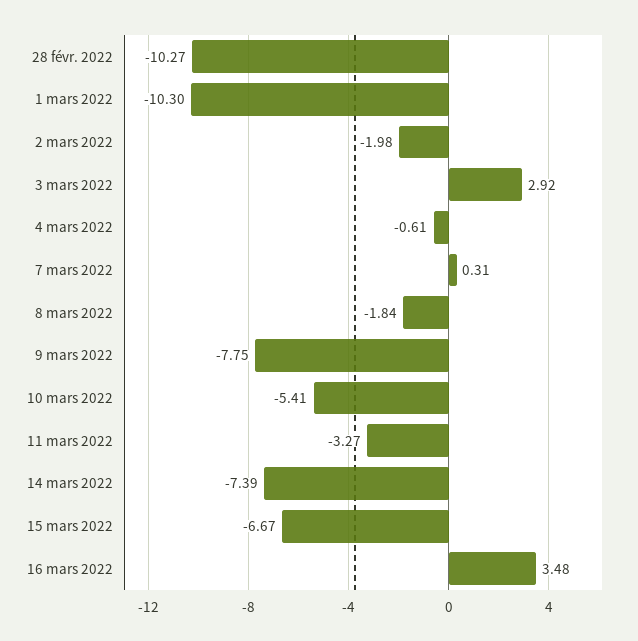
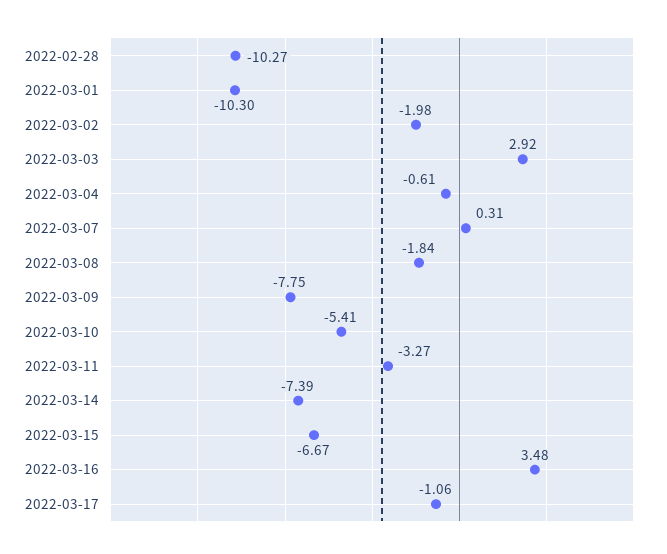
2022-03-17: none -> -1.06

